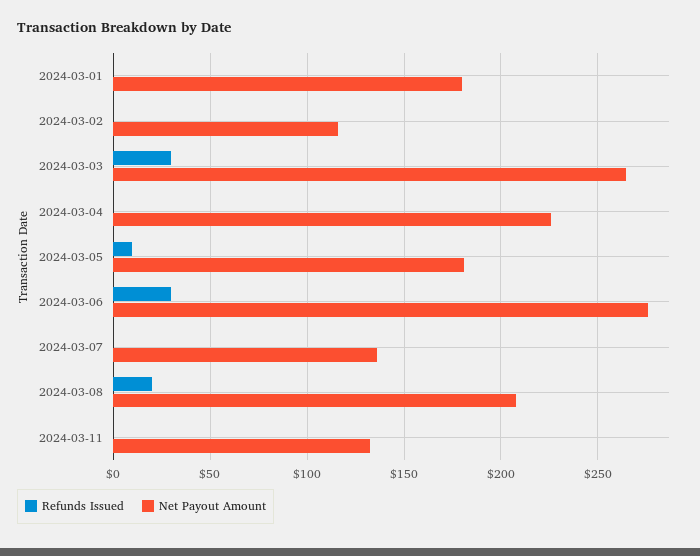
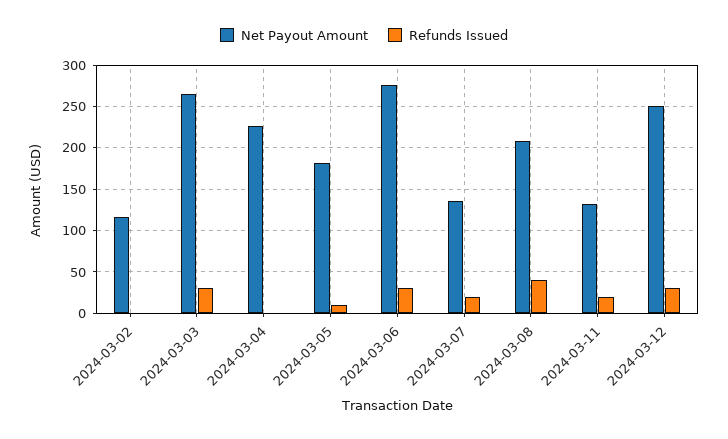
Refunds Issued, 2024-03-01: 0 -> none
Net Payout Amount, 2024-03-01: 180 -> none
Refunds Issued, 2024-03-07: 0 -> 20
Refunds Issued, 2024-03-08: 20 -> 40
Refunds Issued, 2024-03-11: 0 -> 20
Net Payout Amount, 2024-03-12: none -> 250
Refunds Issued, 2024-03-12: none -> 30

